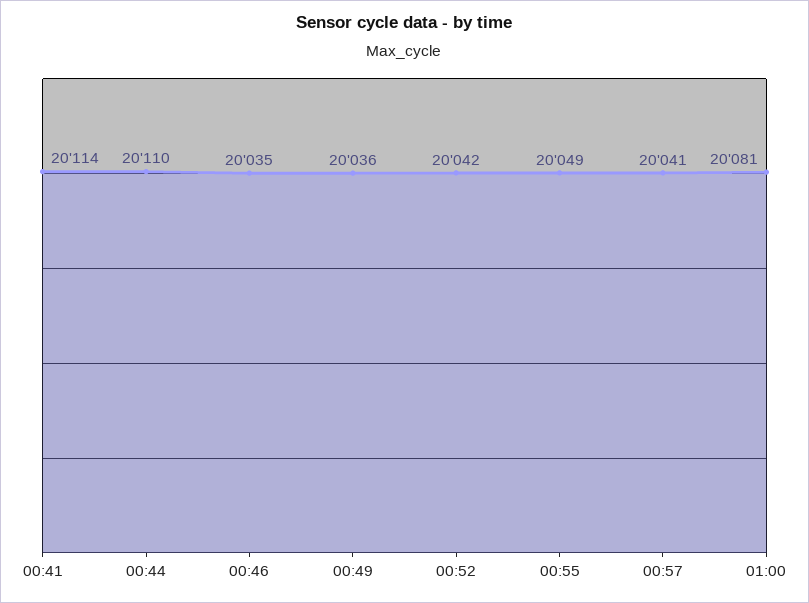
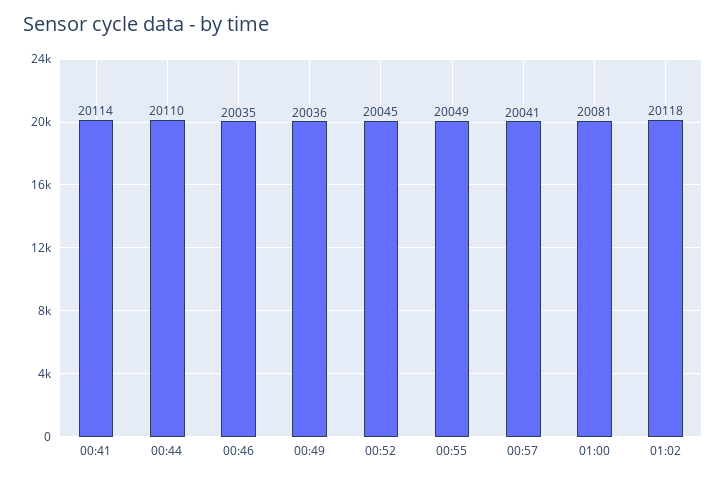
00:52: 20042 -> 20045
01:02: none -> 20118

